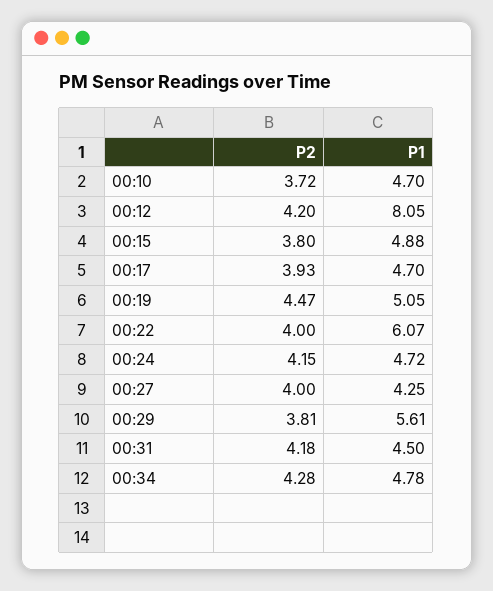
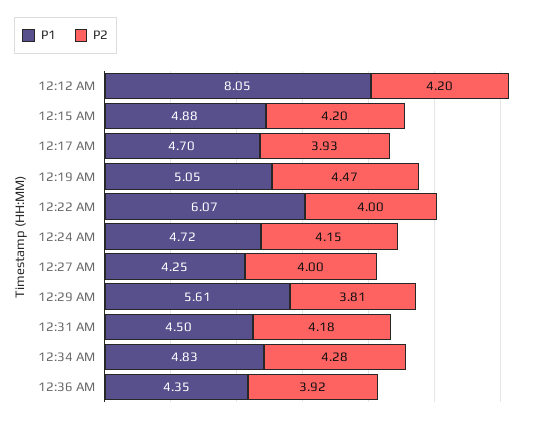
P2, 00:10: 3.72 -> none
P1, 00:10: 4.7 -> none
P2, 00:15: 3.8 -> 4.2
P1, 00:34: 4.78 -> 4.83
P1, 12:36 AM: none -> 4.35
P2, 12:36 AM: none -> 3.92

